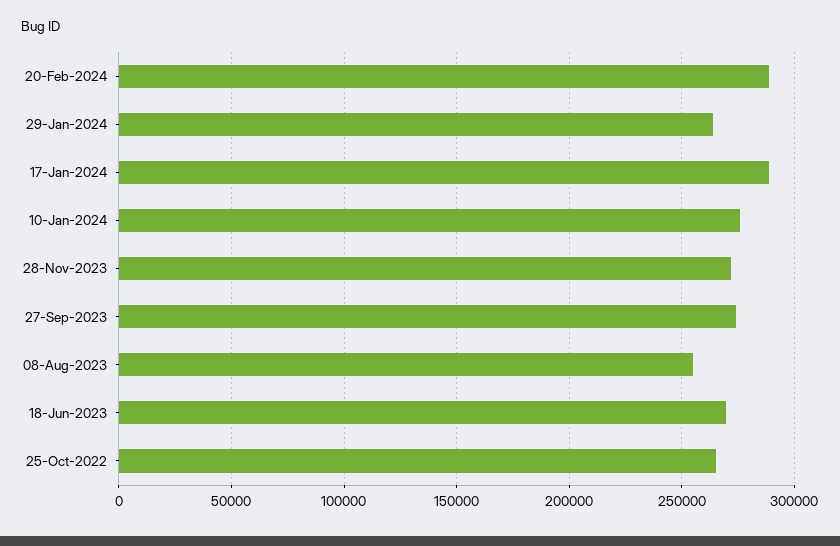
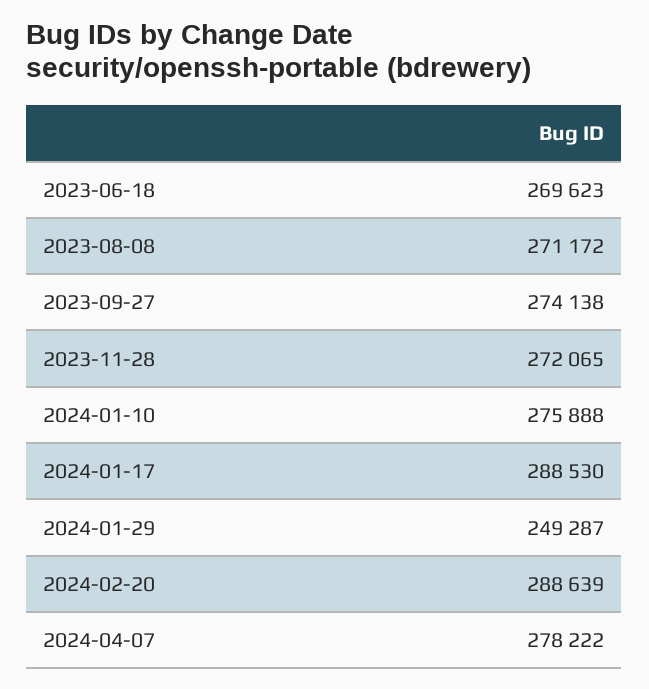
29-Jan-2024: 265000 -> 249287
08-Aug-2023: 255000 -> 271172
25-Oct-2022: 265000 -> none
2024-04-07: none -> 278222

